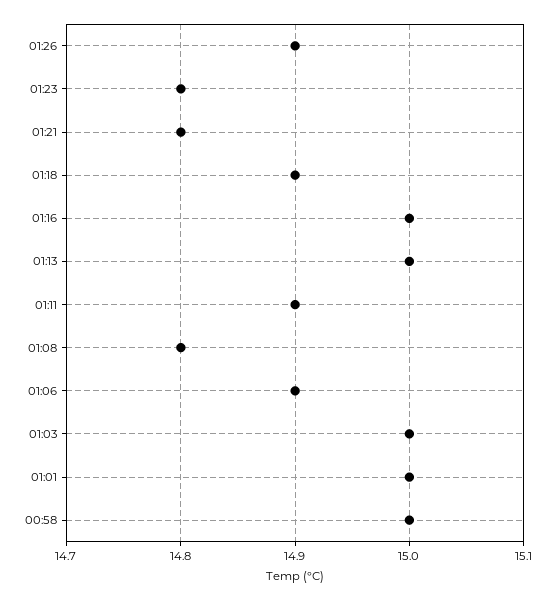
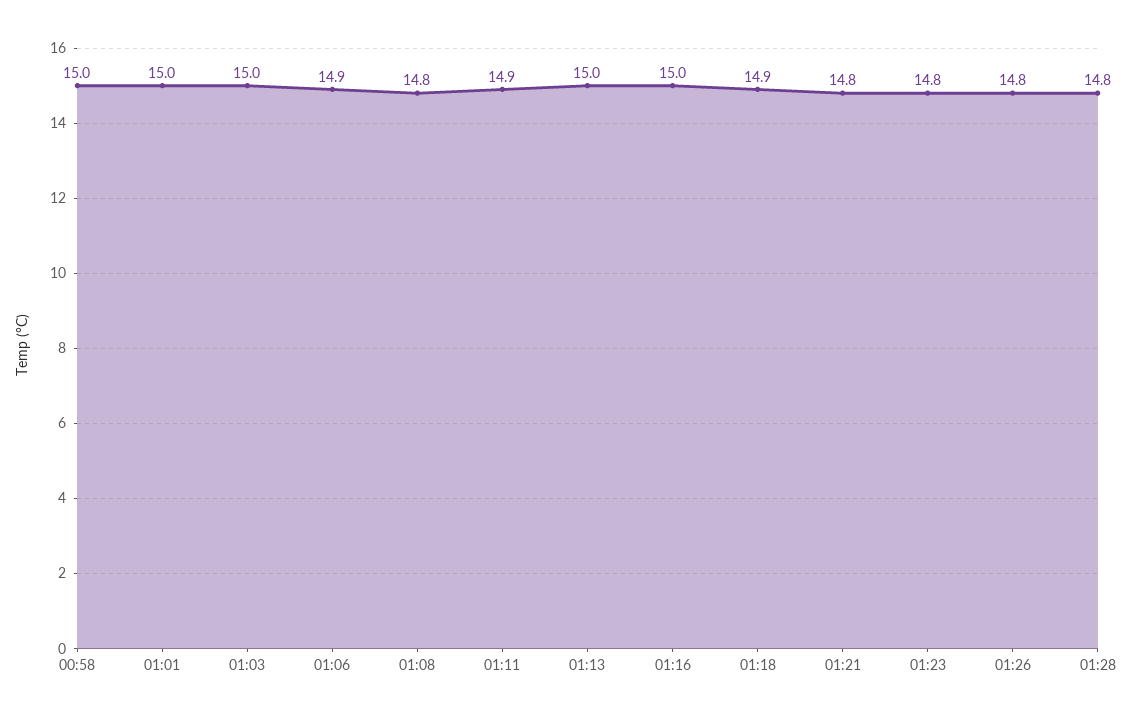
01:26: 14.9 -> 14.8
01:28: none -> 14.8

